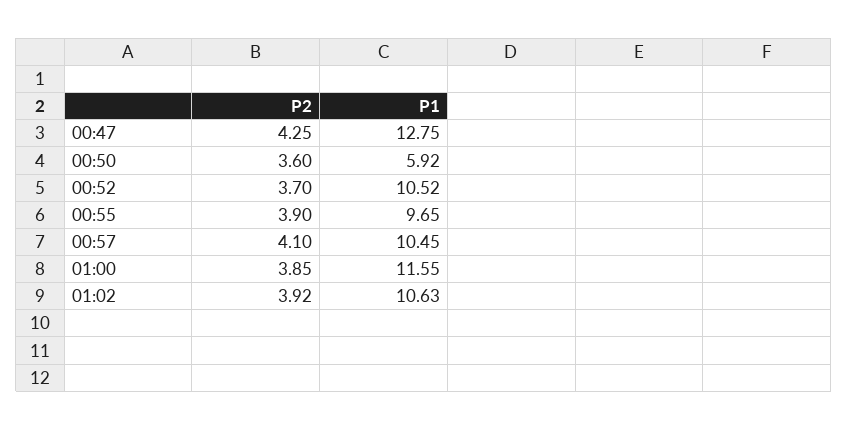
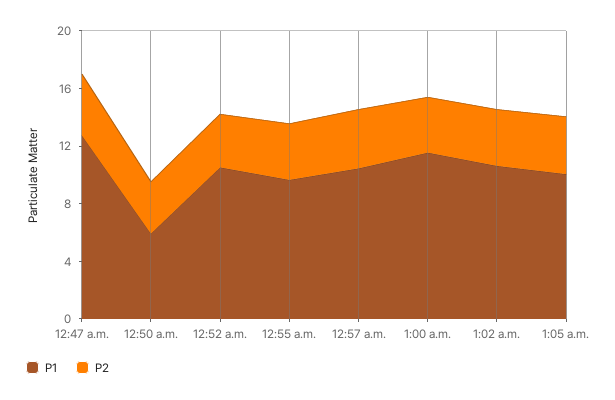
P1, 1:05 a.m.: none -> 10
P2, 1:05 a.m.: none -> 4

